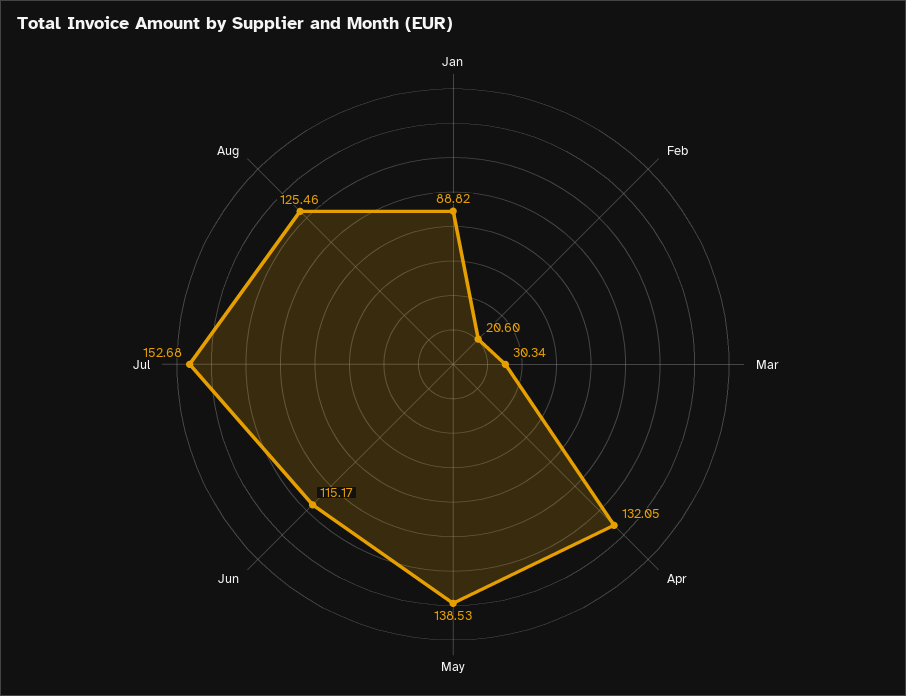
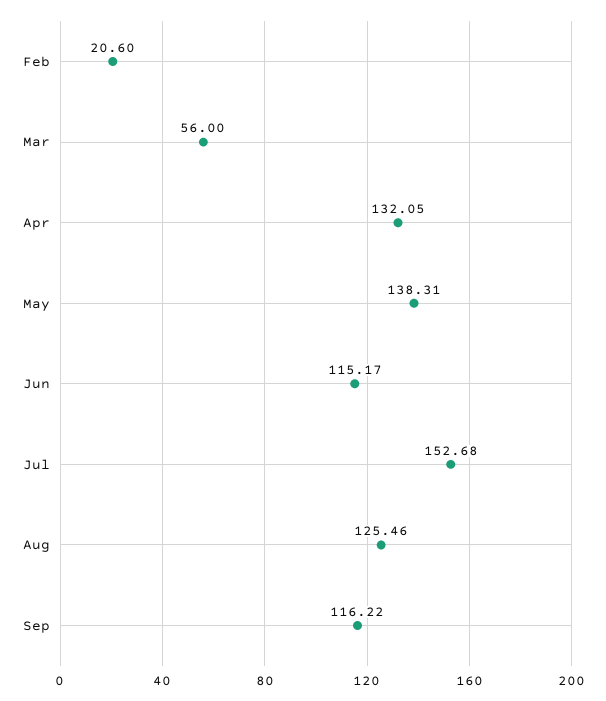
Jan: 88.82 -> none
Mar: 30.34 -> 56
May: 138.53 -> 138.31
Sep: none -> 116.22

